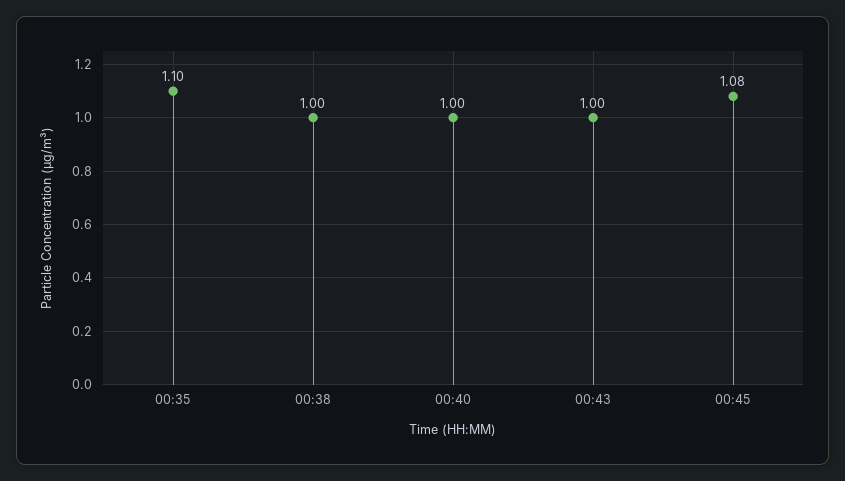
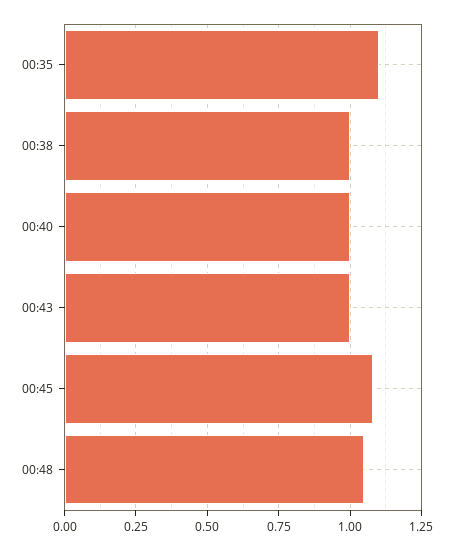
00:48: none -> 1.05

